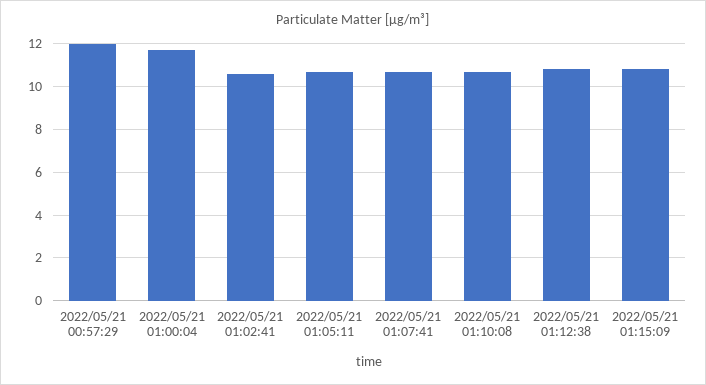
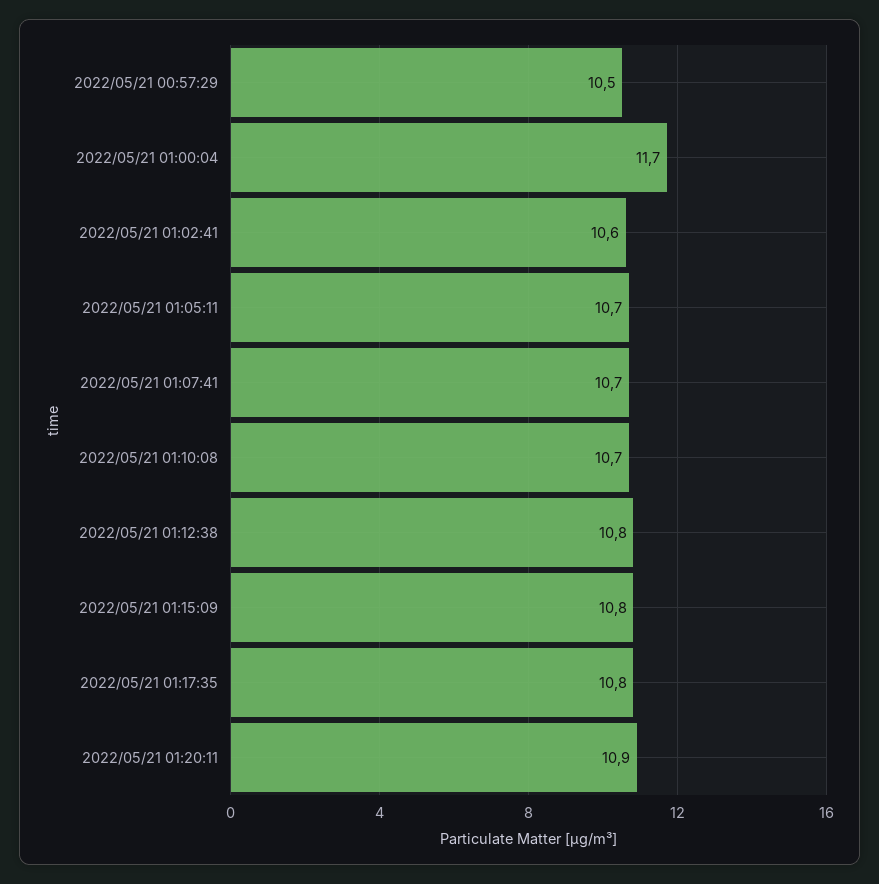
2022/05/21 00:57:29: 12 -> 10.5
2022/05/21 01:17:35: none -> 10.8
2022/05/21 01:20:11: none -> 10.9

